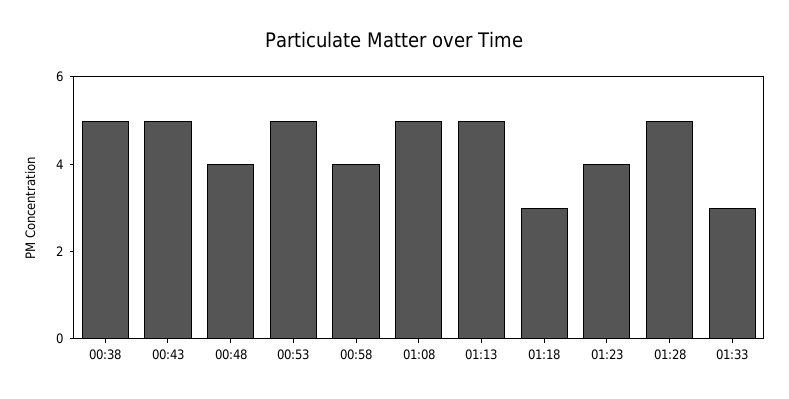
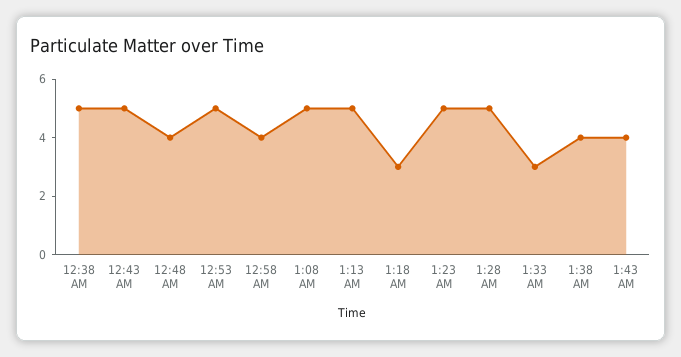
01:23: 4 -> 5
1:38 AM: none -> 4
1:43 AM: none -> 4

